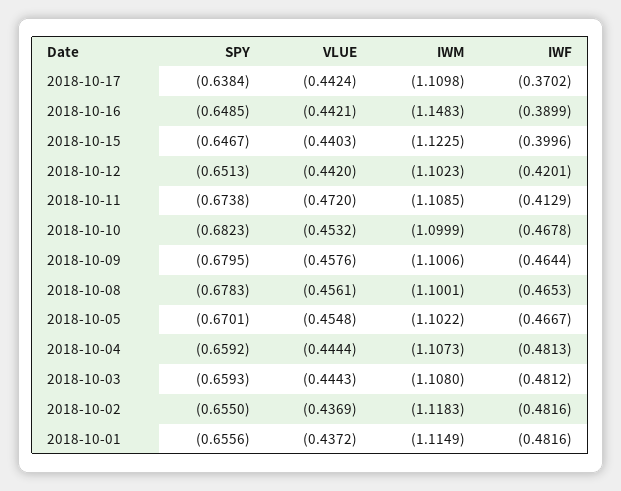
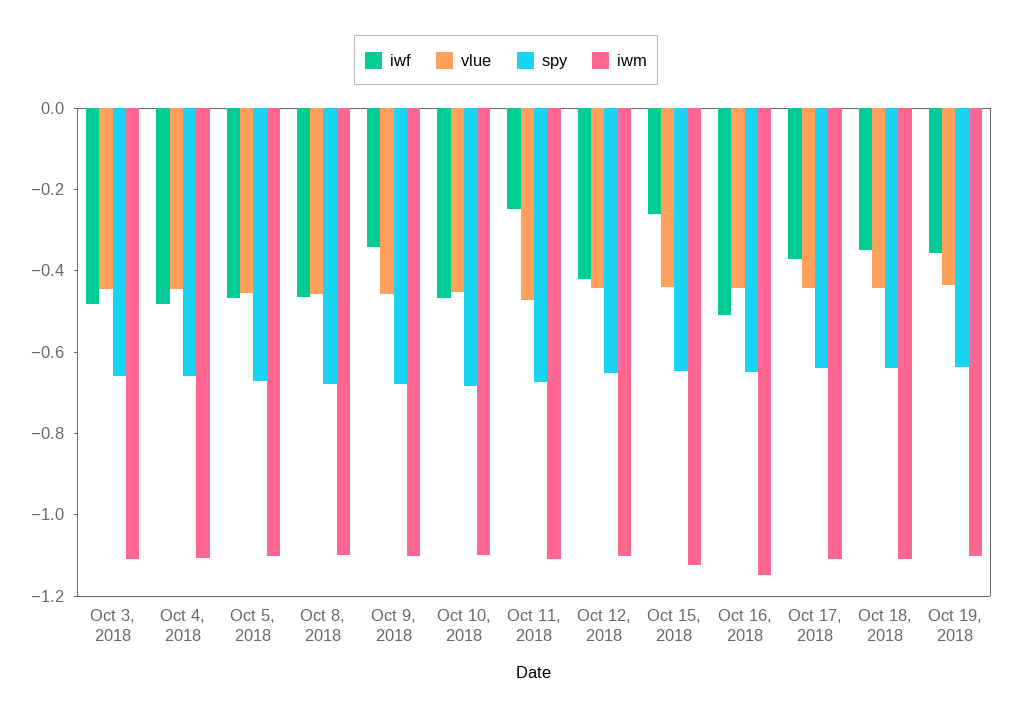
IWF, 2018-10-16: -0.3899 -> -0.5
IWF, 2018-10-15: -0.3996 -> -0.25
IWF, 2018-10-11: -0.4129 -> -0.25
IWF, 2018-10-09: -0.4644 -> -0.35
SPY, 2018-10-02: -0.655 -> none
VLUE, 2018-10-02: -0.4369 -> none
IWM, 2018-10-02: -1.1183 -> none
IWF, 2018-10-02: -0.4816 -> none
SPY, 2018-10-01: -0.6556 -> none
VLUE, 2018-10-01: -0.4372 -> none
IWM, 2018-10-01: -1.1149 -> none
IWF, 2018-10-01: -0.4816 -> none
IWF, Oct 18, 2018: none -> -0.35
VLUE, Oct 18, 2018: none -> -0.45
SPY, Oct 18, 2018: none -> -0.65
IWM, Oct 18, 2018: none -> -1.1
IWF, Oct 19, 2018: none -> -0.35
VLUE, Oct 19, 2018: none -> -0.45
SPY, Oct 19, 2018: none -> -0.65
IWM, Oct 19, 2018: none -> -1.1

